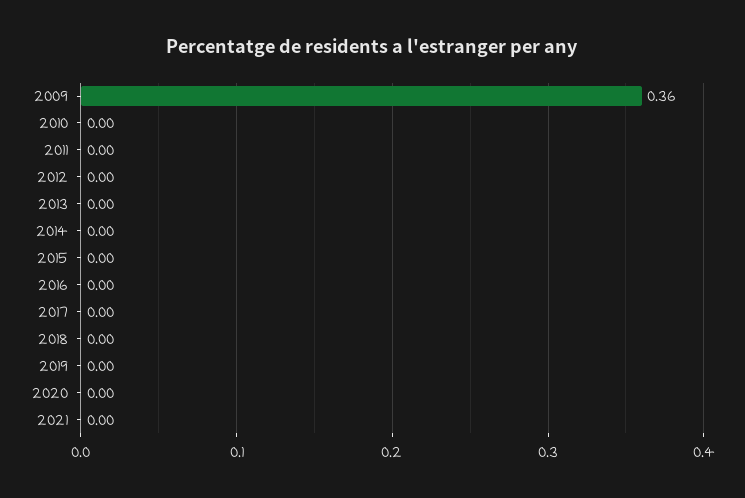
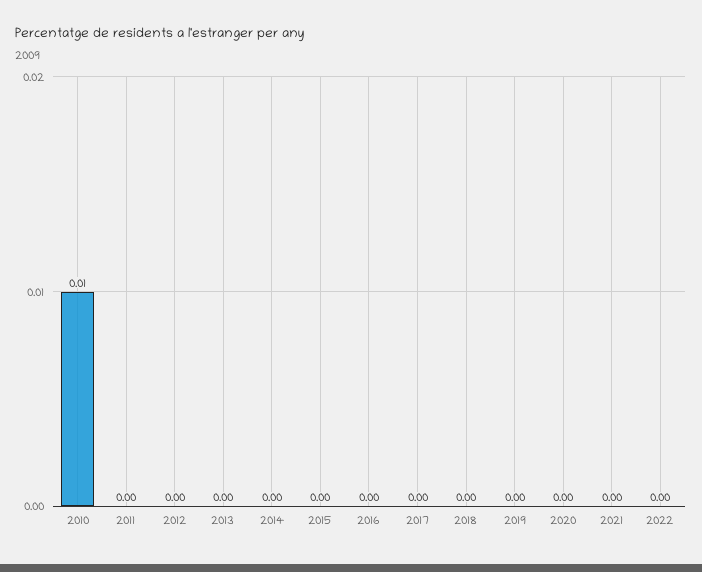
2009: 0.36 -> none
2010: 0 -> 0.01
2022: none -> 0

